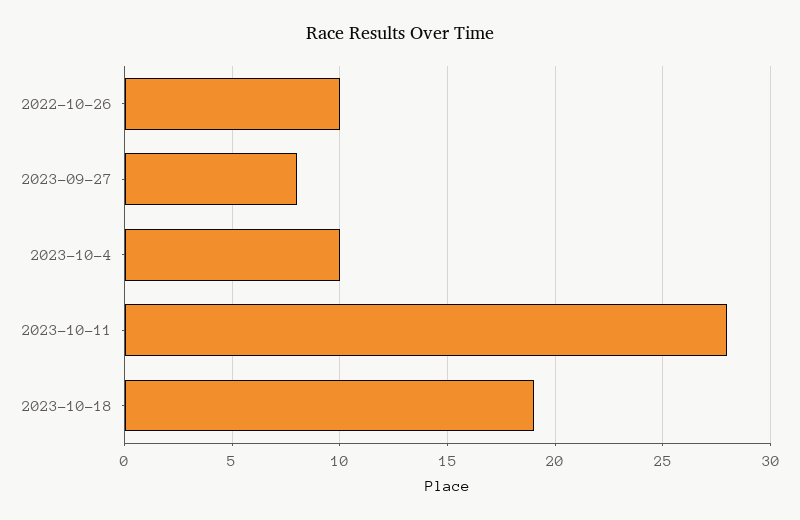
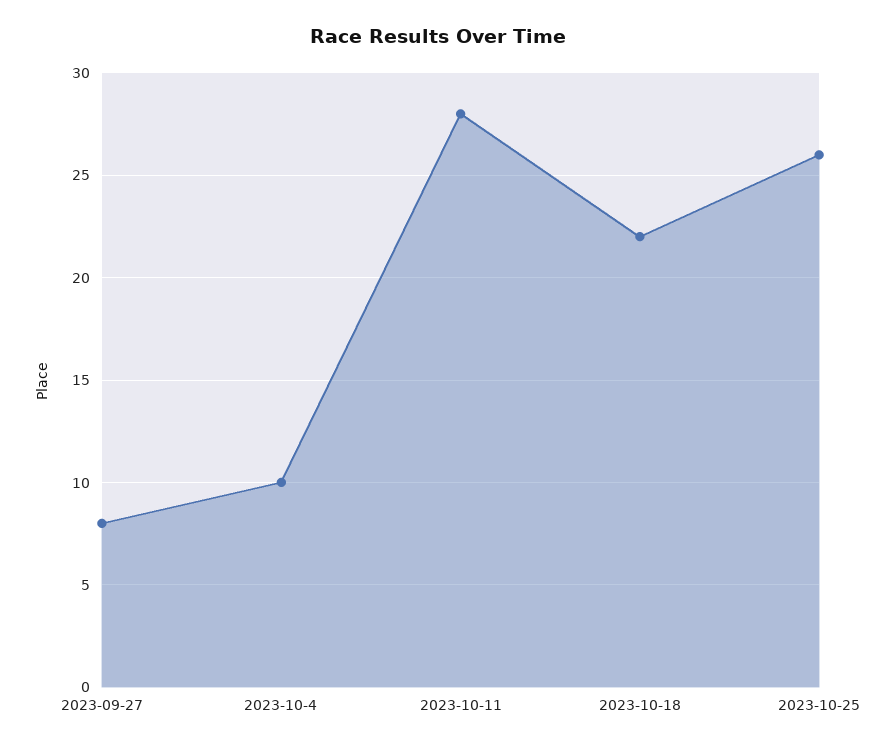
2022-10-26: 10 -> none
2023-10-18: 19 -> 22
2023-10-25: none -> 26

